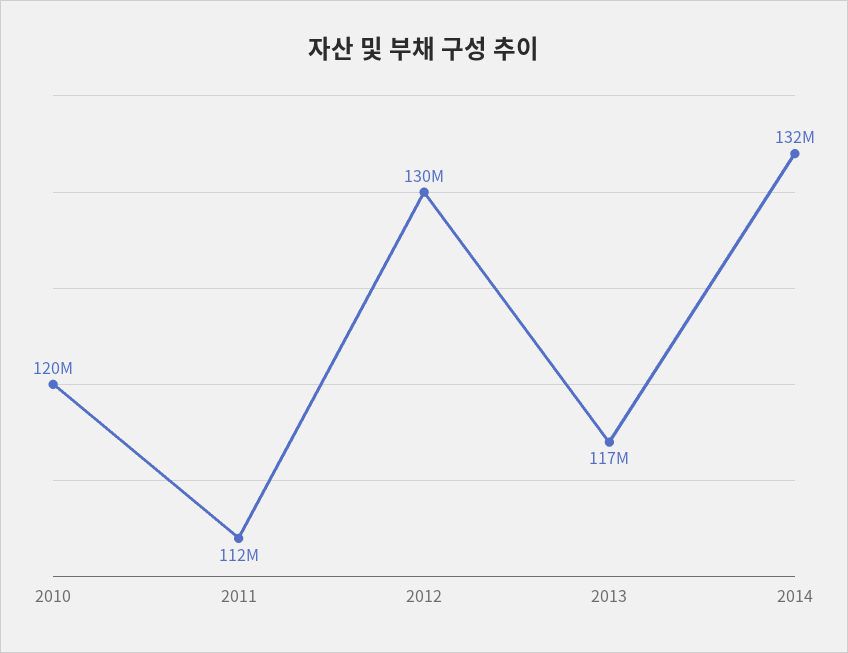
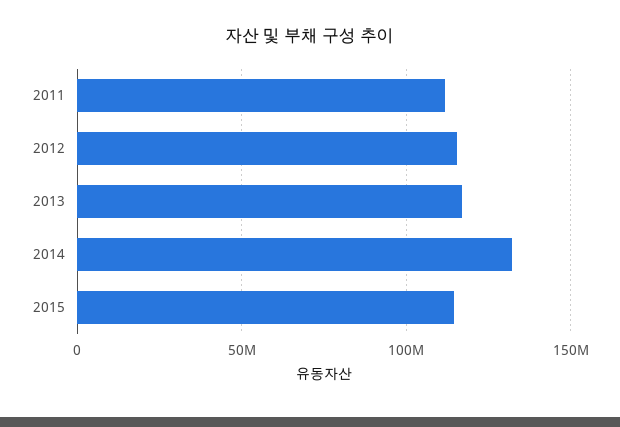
2010: 120000000 -> none
2012: 130000000 -> 115000000
2015: none -> 115000000

